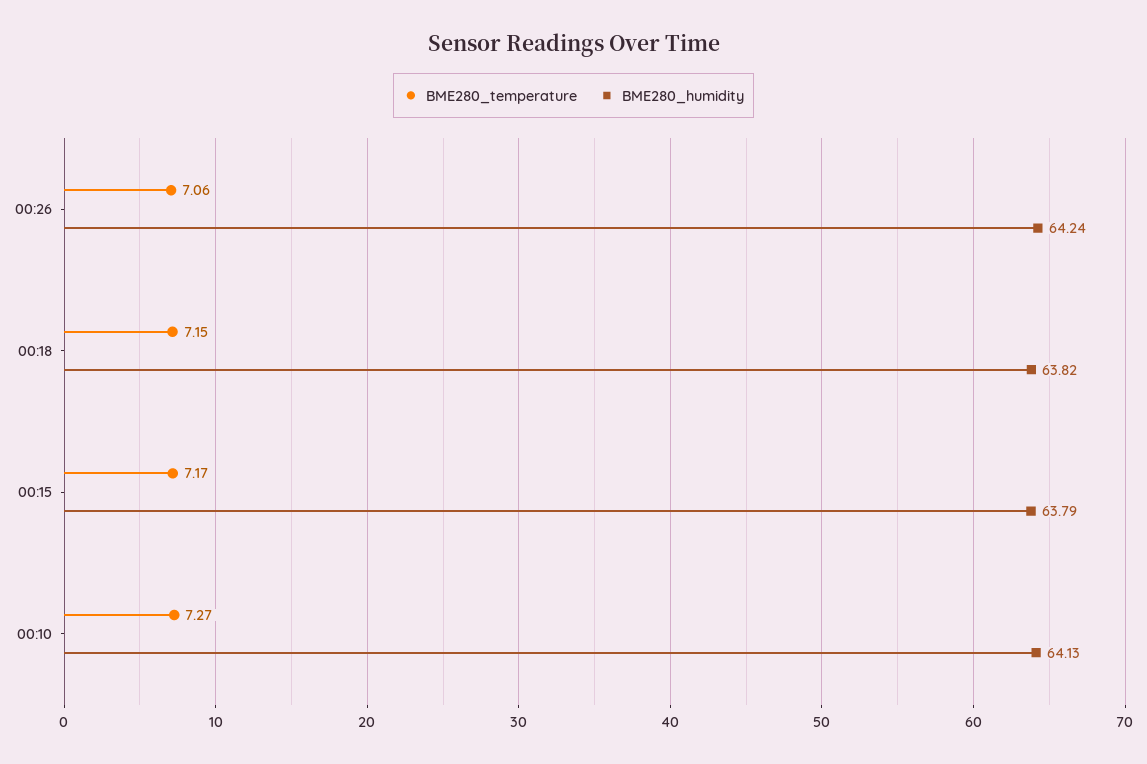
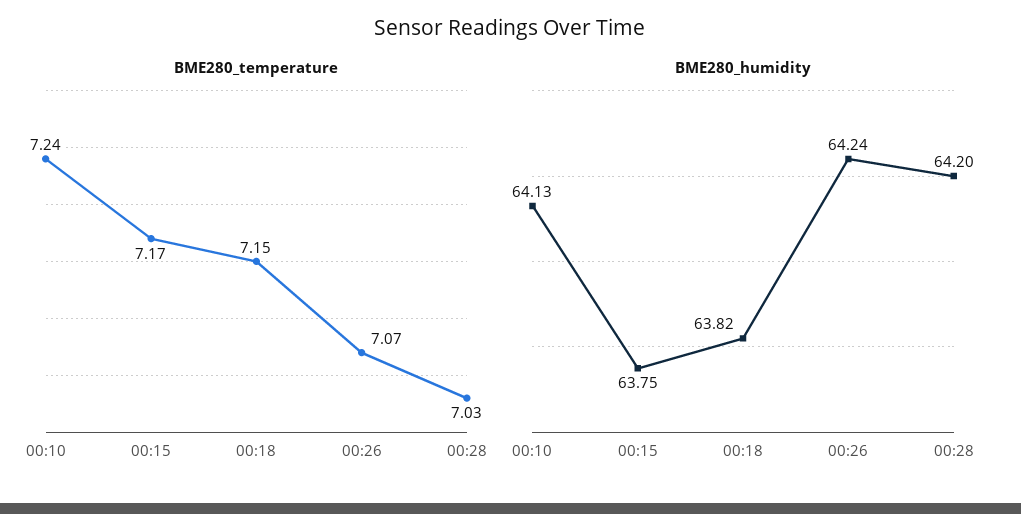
BME280_temperature, 00:26: 7.06 -> 7.07
BME280_humidity, 00:15: 63.79 -> 63.75
BME280_temperature, 00:10: 7.27 -> 7.24
BME280_temperature, 00:28: none -> 7.03
BME280_humidity, 00:28: none -> 64.2

